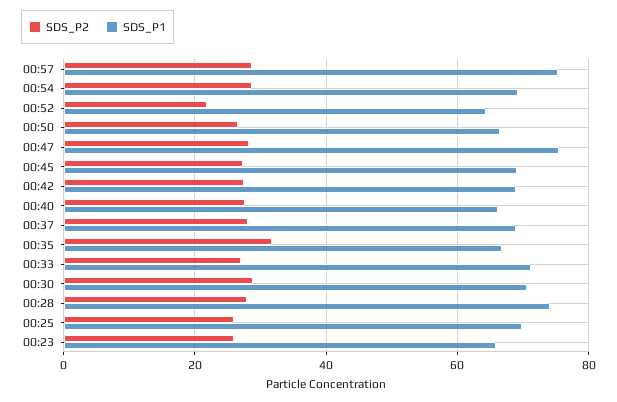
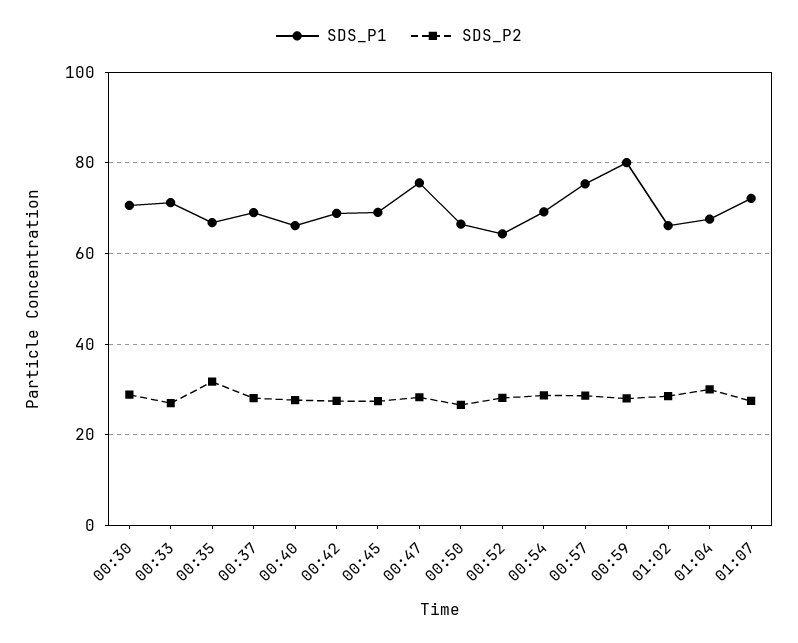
SDS_P2, 00:52: 22 -> 28
SDS_P2, 00:28: 28 -> none
SDS_P1, 00:28: 74 -> none
SDS_P2, 00:25: 26 -> none
SDS_P1, 00:25: 70 -> none
SDS_P2, 00:23: 26 -> none
SDS_P1, 00:23: 66 -> none
SDS_P1, 00:59: none -> 80
SDS_P2, 00:59: none -> 28
SDS_P1, 01:02: none -> 66
SDS_P2, 01:02: none -> 28
SDS_P1, 01:04: none -> 68
SDS_P2, 01:04: none -> 30
SDS_P1, 01:07: none -> 72
SDS_P2, 01:07: none -> 28

